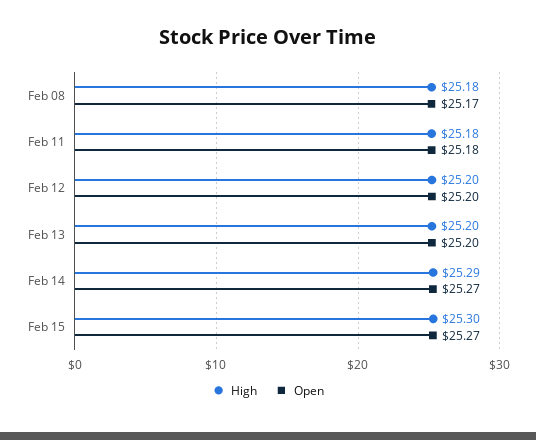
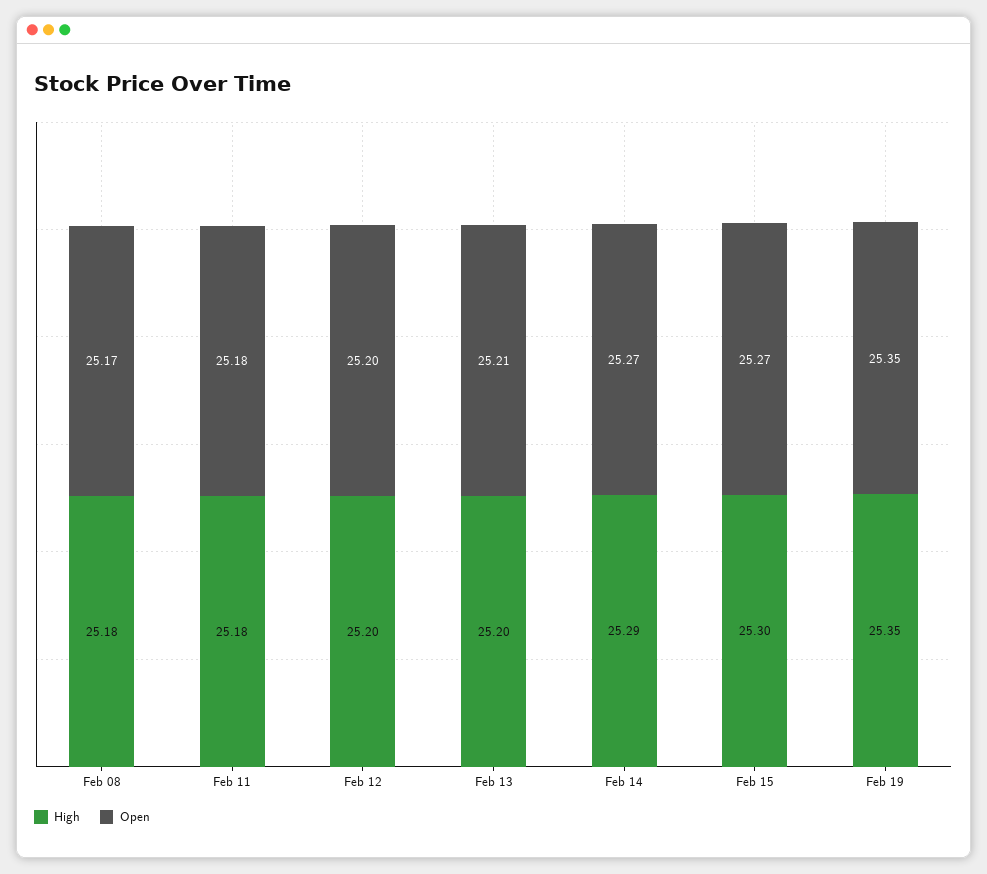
Open, Feb 13: 25.2 -> 25.21
High, Feb 19: none -> 25.35
Open, Feb 19: none -> 25.35

